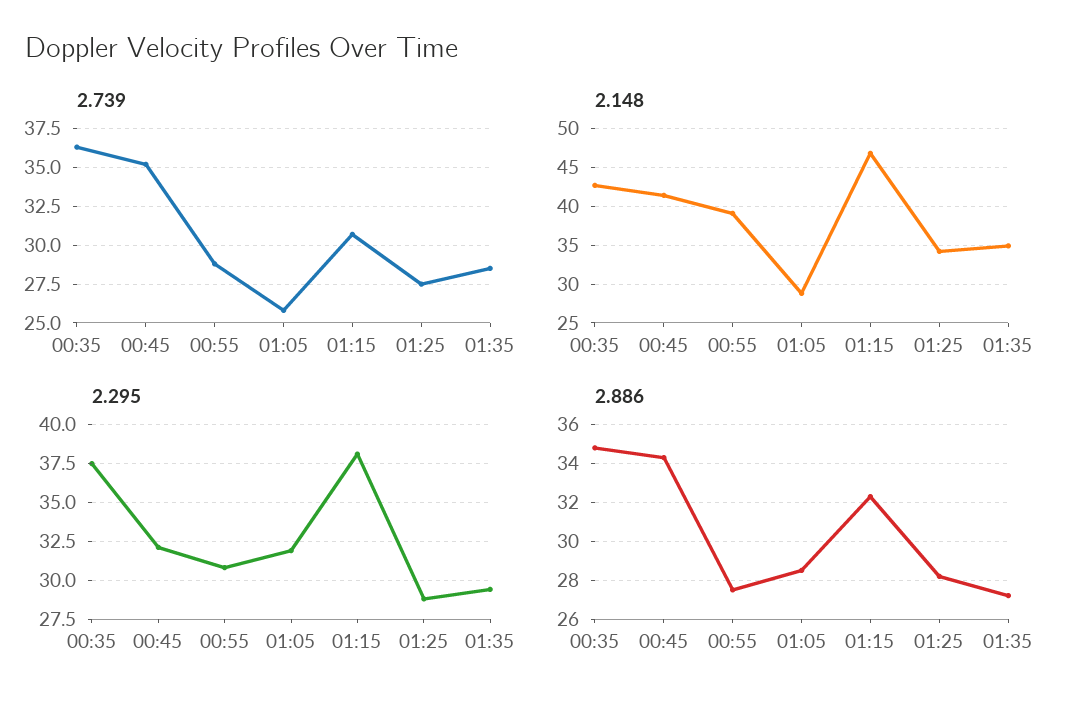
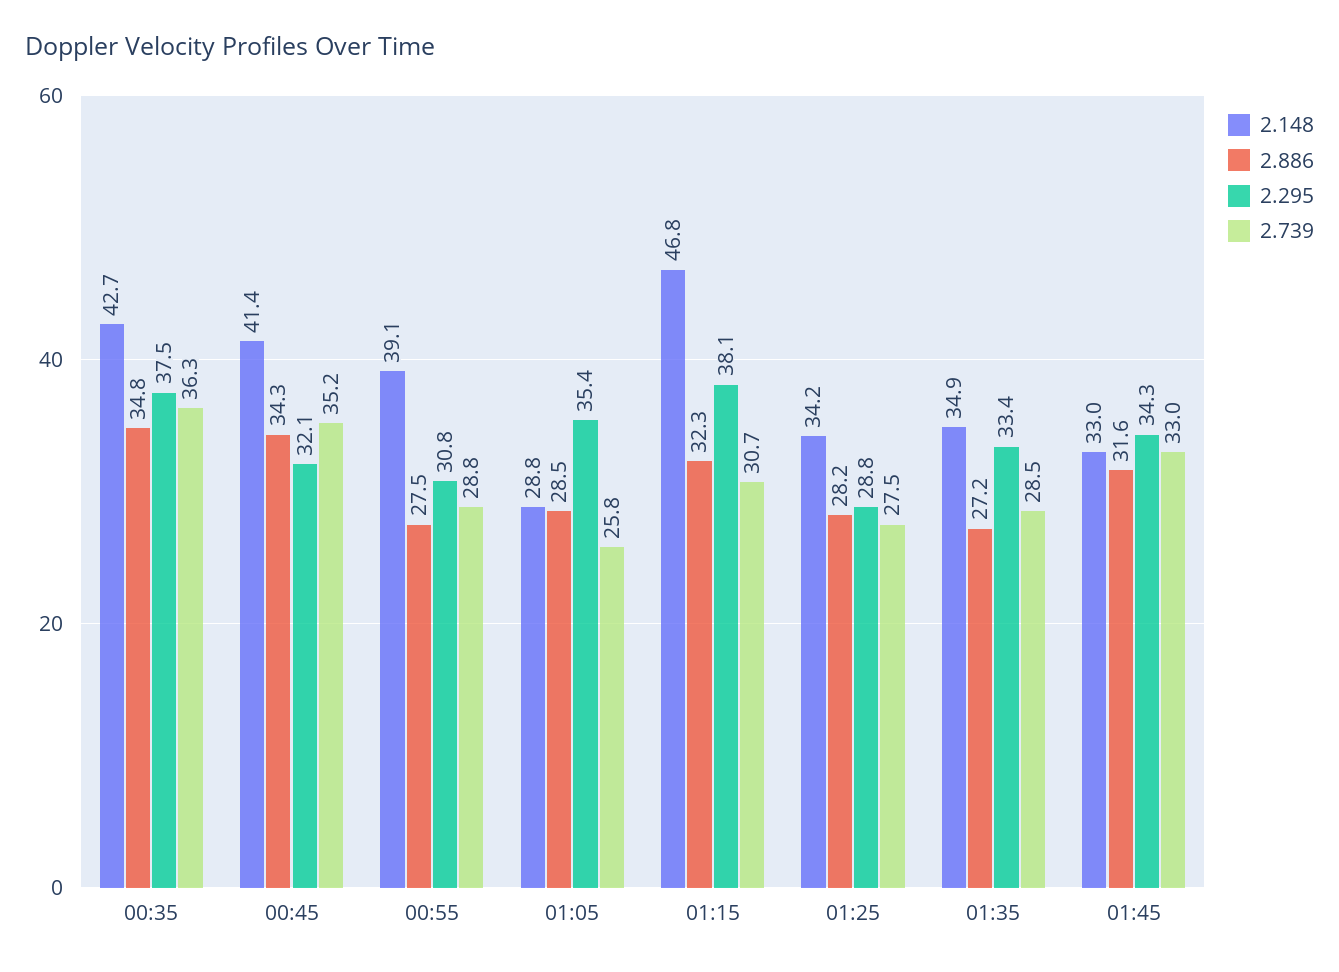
2.295, 01:05: 32 -> 35.4
2.295, 01:35: 29.5 -> 33.4
2.148, 01:45: none -> 33
2.886, 01:45: none -> 31.6
2.295, 01:45: none -> 34.3
2.739, 01:45: none -> 33

